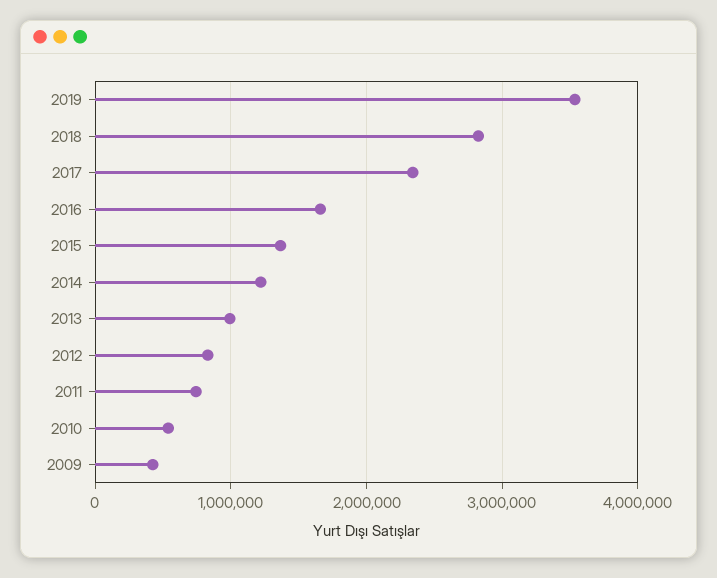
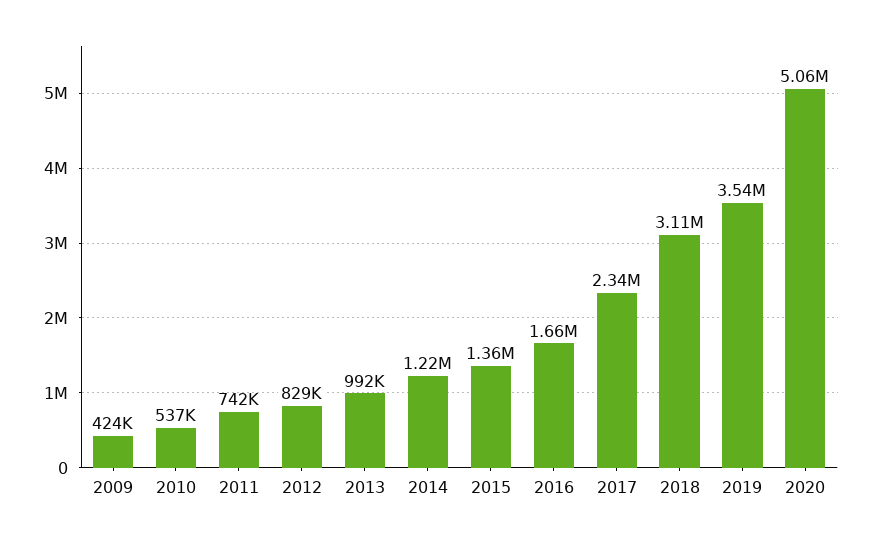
2018: 2800000 -> 3110000
2020: none -> 5060000

